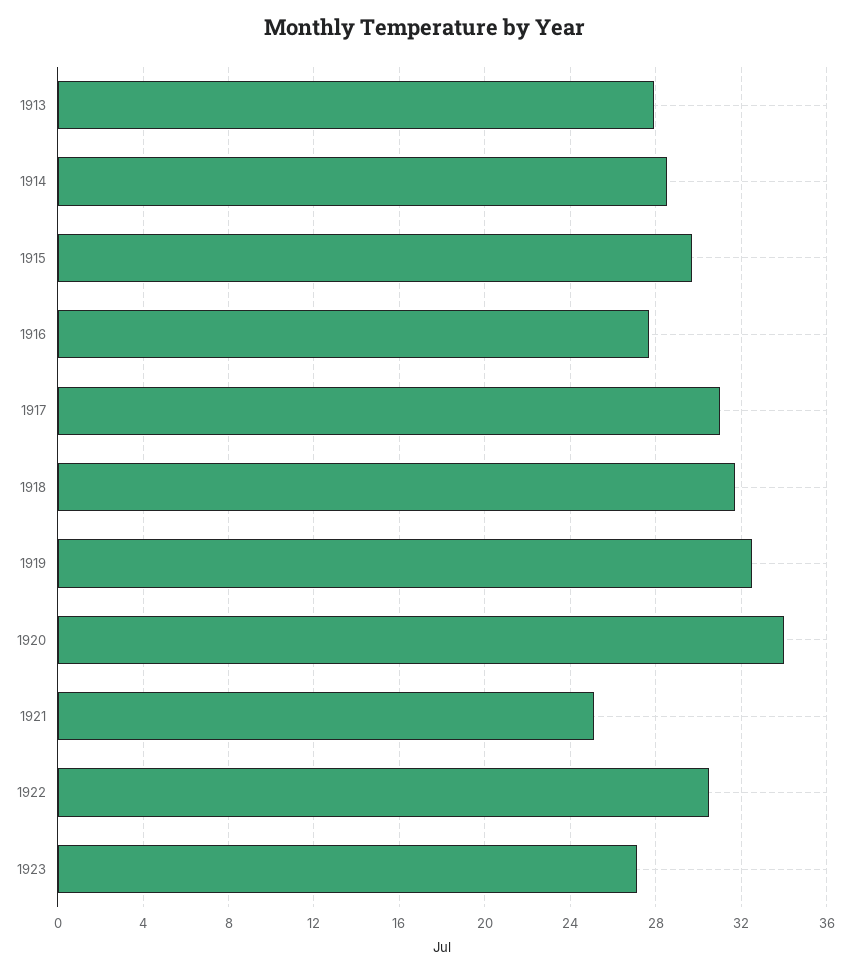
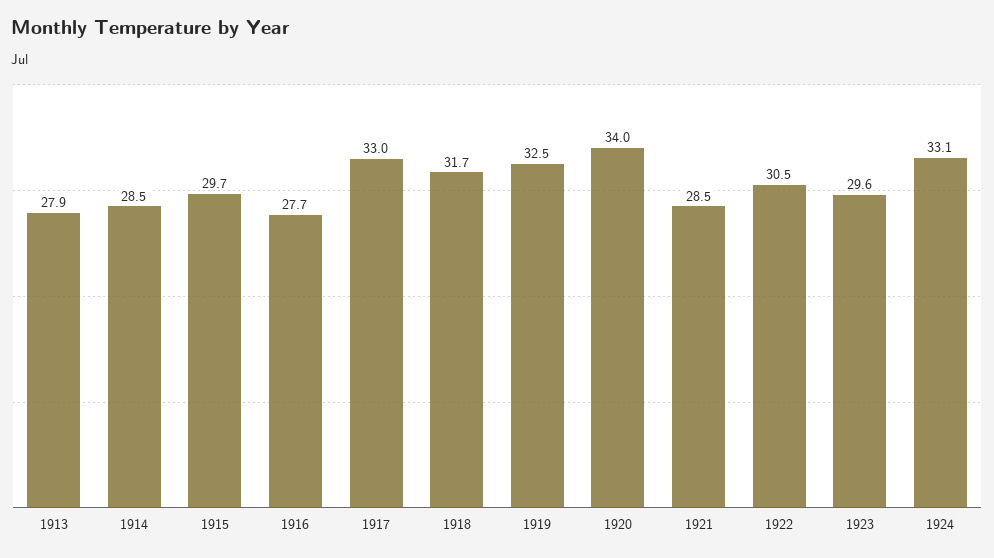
1917: 31 -> 33
1921: 25 -> 28.5
1923: 27 -> 29.6
1924: none -> 33.1

